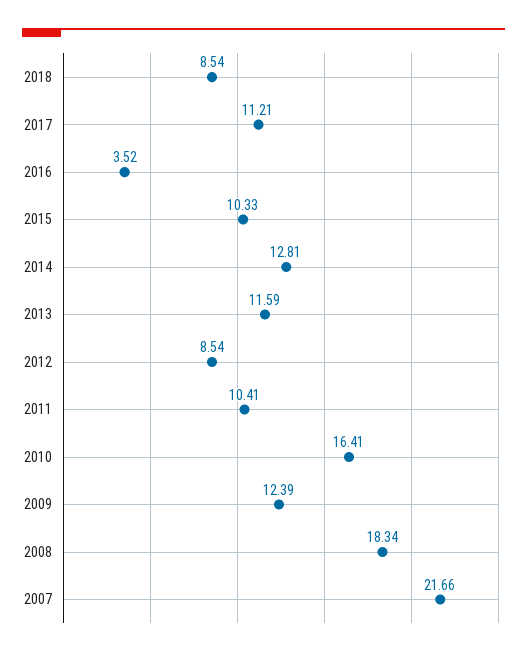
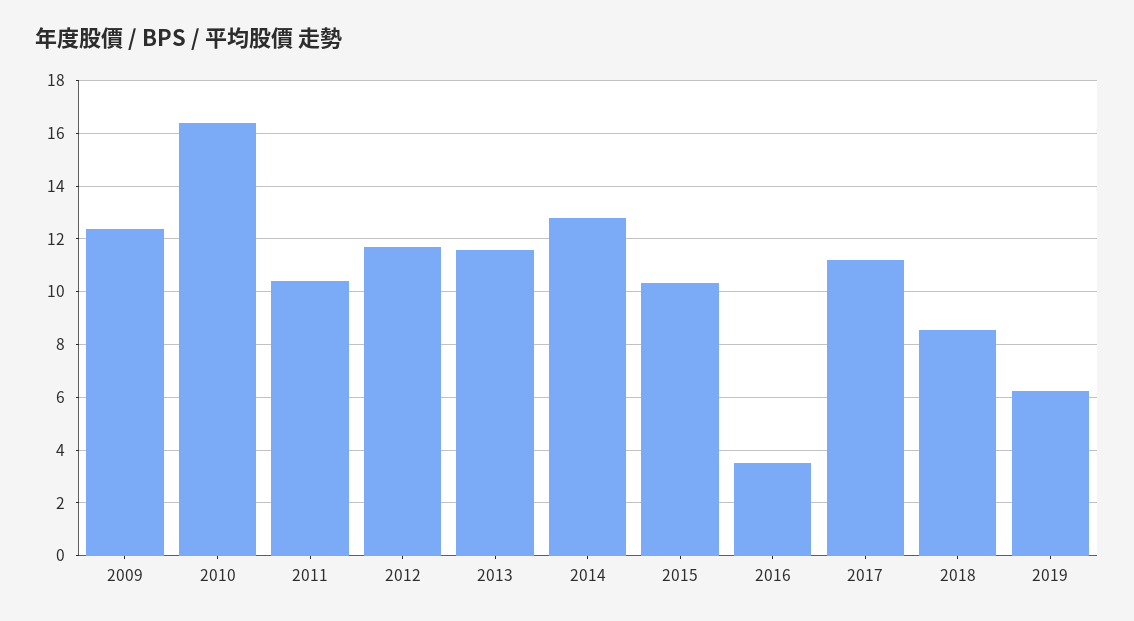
2012: 8.54 -> 11.75
2008: 18.34 -> none
2007: 21.66 -> none
2019: none -> 6.25

